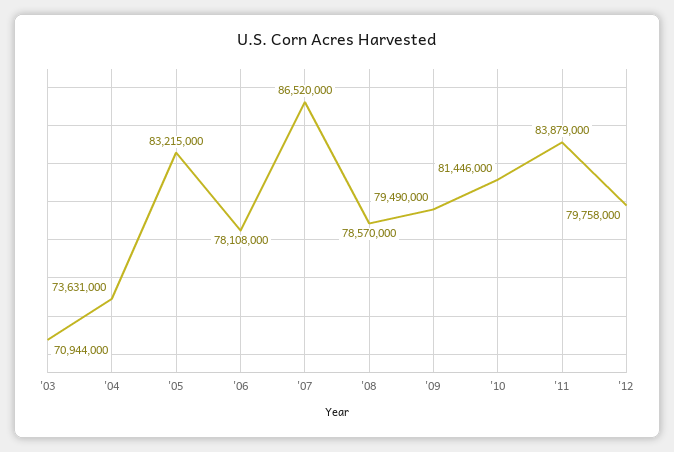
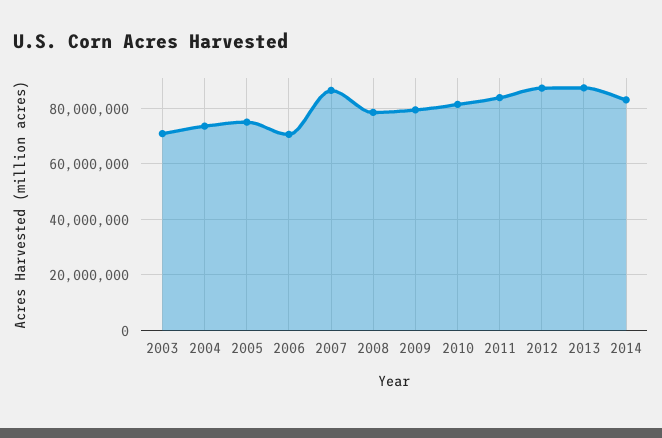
'05: 83215000 -> 75000000
'06: 78108000 -> 70000000
'12: 79758000 -> 87500000
2013: none -> 87500000
2014: none -> 82500000

